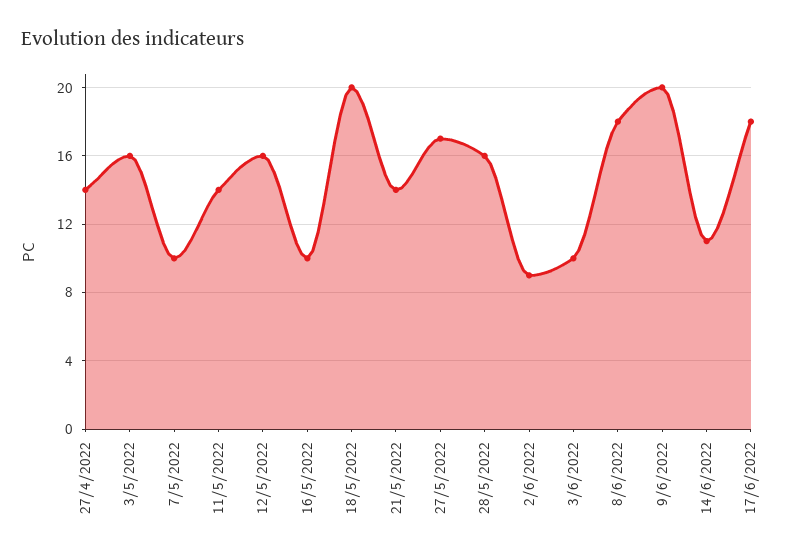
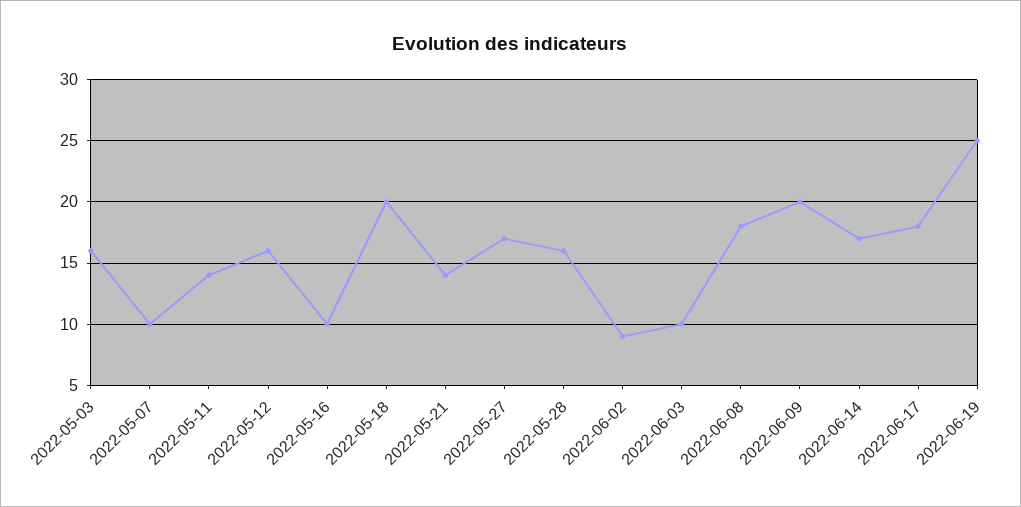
27/4/2022: 14 -> none
14/6/2022: 11 -> 17
2022-06-19: none -> 25

